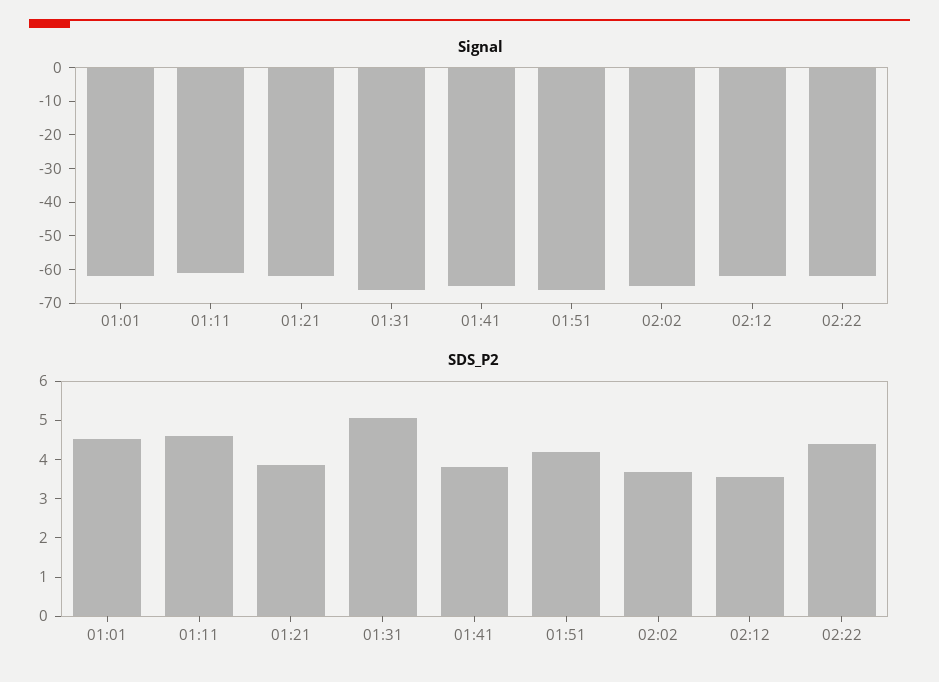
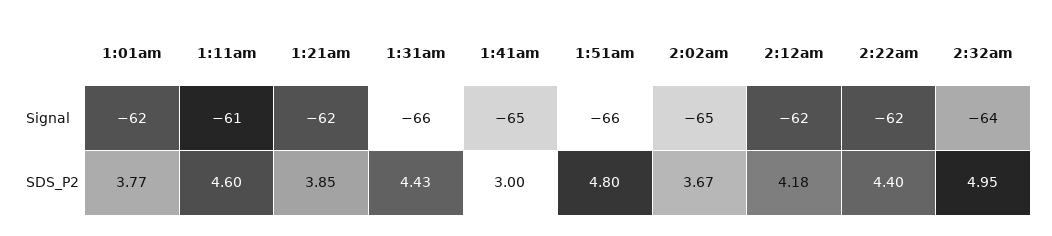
SDS_P2, 01:01: 4.5 -> 3.77
SDS_P2, 01:31: 5 -> 4.43
SDS_P2, 01:41: 3.75 -> 3
SDS_P2, 01:51: 4.25 -> 4.8
SDS_P2, 02:12: 3.5 -> 4.18
Signal, 2:32am: none -> -64
SDS_P2, 2:32am: none -> 4.95

